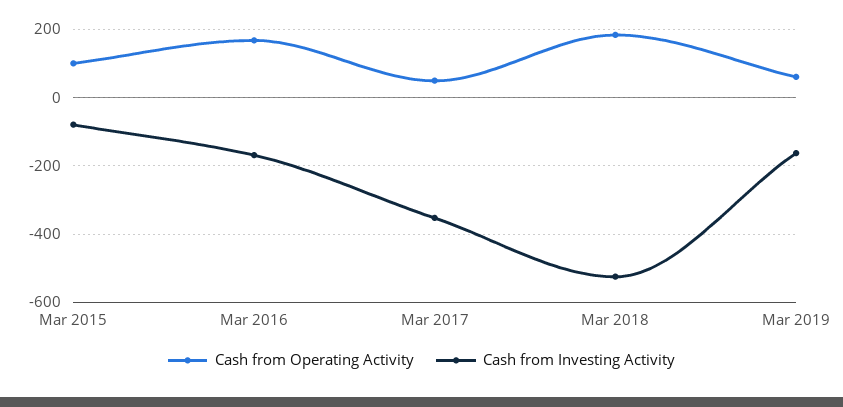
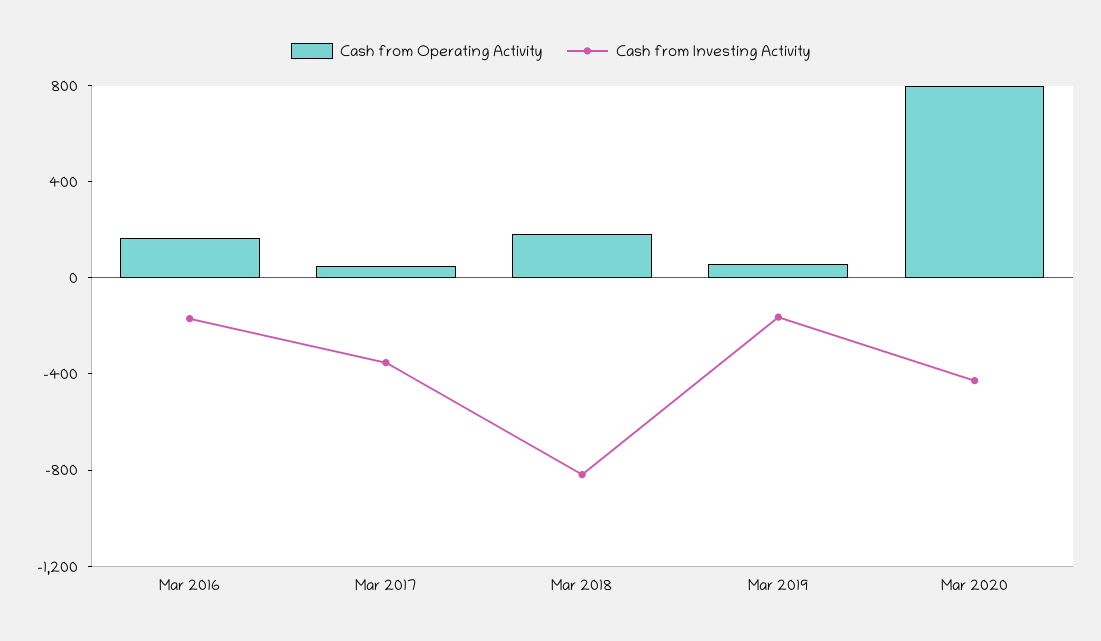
Cash from Operating Activity, Mar 2015: 100 -> none
Cash from Investing Activity, Mar 2015: -80 -> none
Cash from Investing Activity, Mar 2018: -520 -> -800
Cash from Operating Activity, Mar 2020: none -> 800
Cash from Investing Activity, Mar 2020: none -> -400

